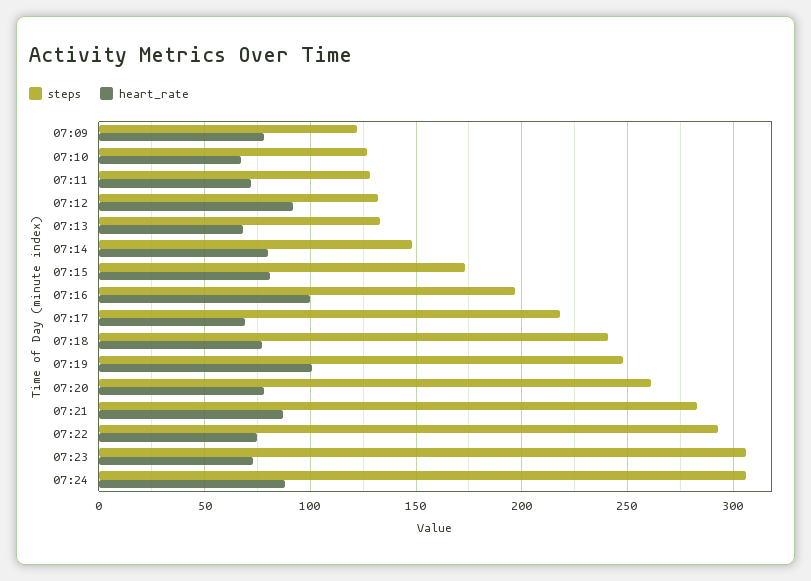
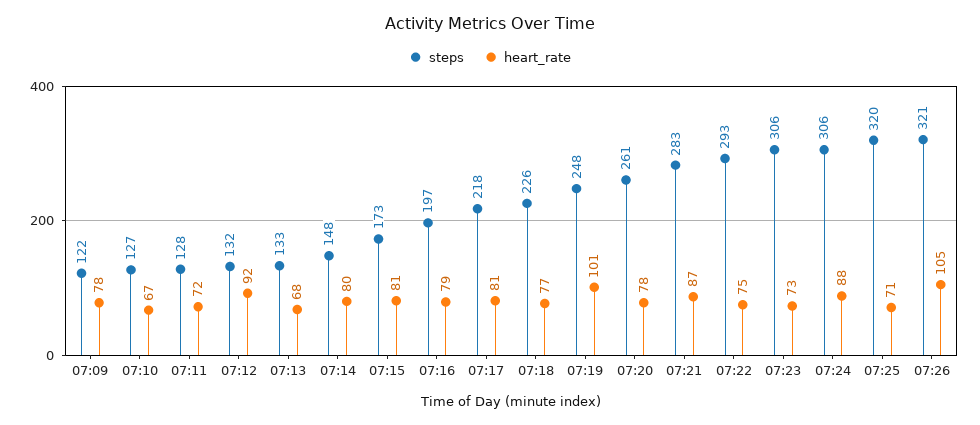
heart_rate, 07:16: 100 -> 79
heart_rate, 07:17: 70 -> 81
steps, 07:18: 240 -> 226
steps, 07:25: none -> 320
heart_rate, 07:25: none -> 71
steps, 07:26: none -> 321
heart_rate, 07:26: none -> 105

